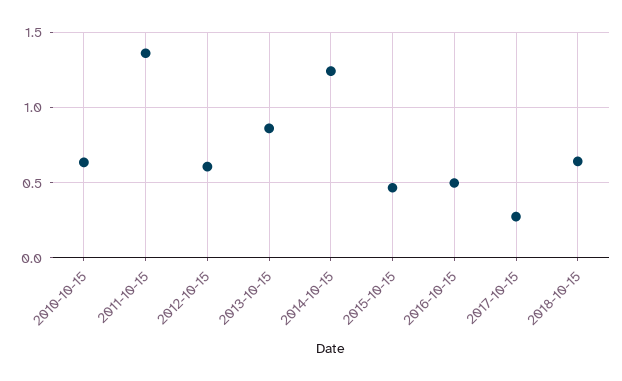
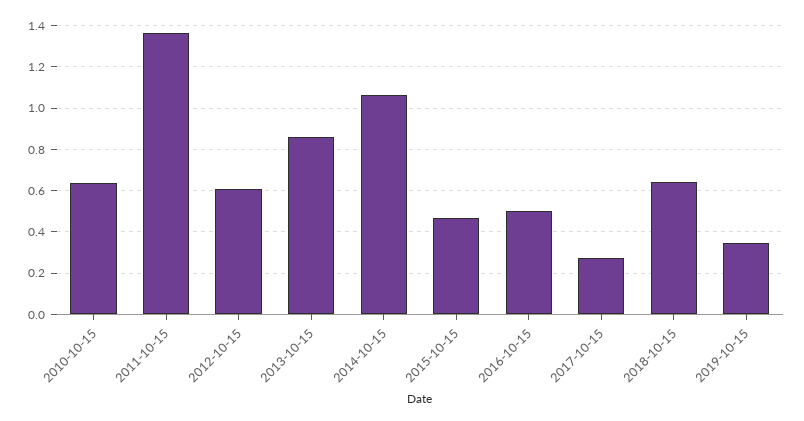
2014-10-15: 1.25 -> 1.05
2019-10-15: none -> 0.35

